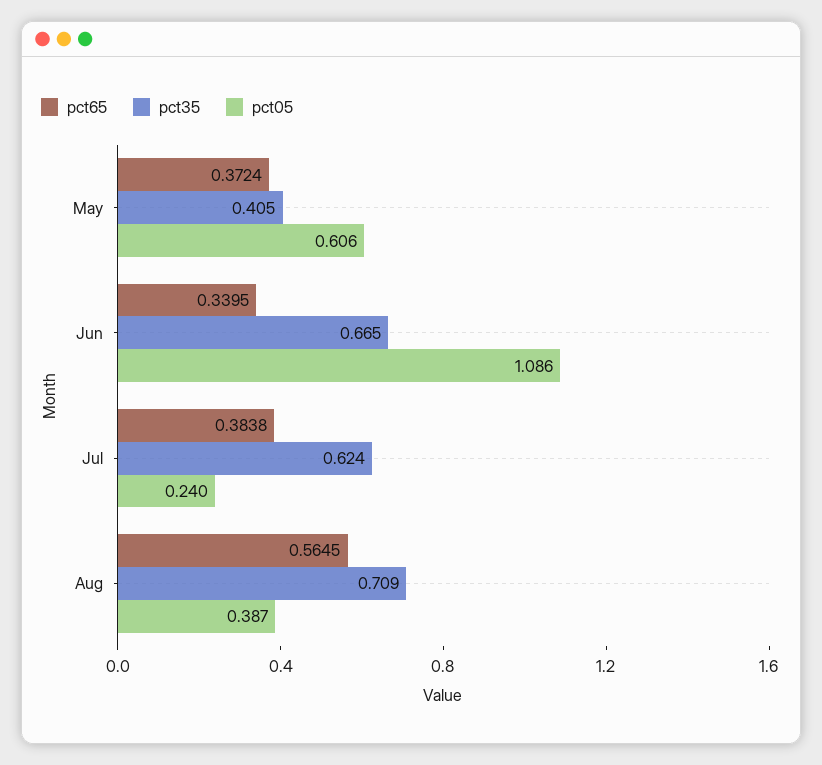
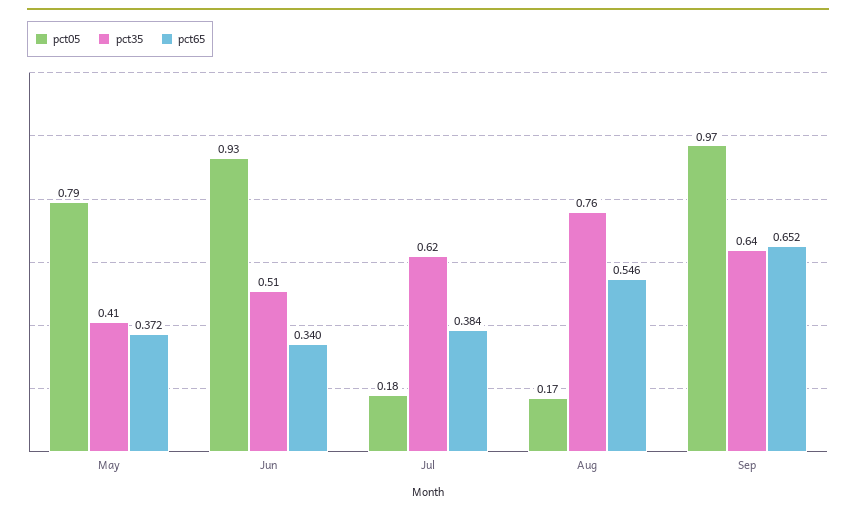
pct05, May: 0.606 -> 0.79
pct35, Jun: 0.665 -> 0.51
pct05, Jun: 1.086 -> 0.93
pct05, Jul: 0.24 -> 0.18
pct65, Aug: 0.5645 -> 0.546
pct35, Aug: 0.709 -> 0.76
pct05, Aug: 0.387 -> 0.17
pct05, Sep: none -> 0.97
pct35, Sep: none -> 0.64
pct65, Sep: none -> 0.652

